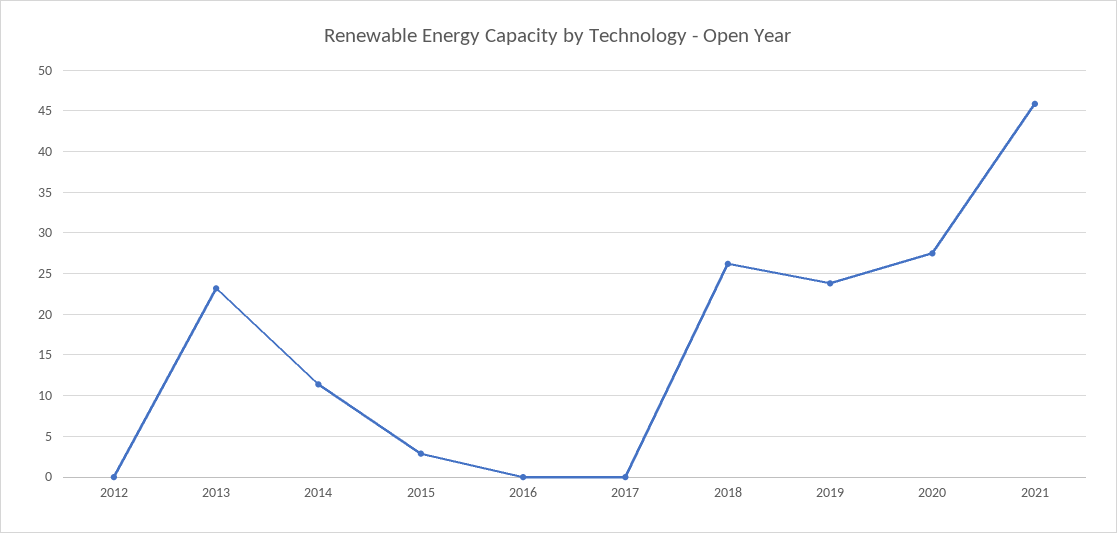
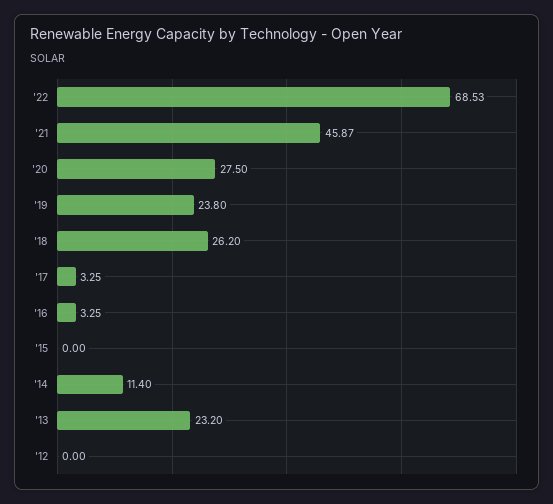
2015: 3 -> 0
2016: 0 -> 3.25
2017: 0 -> 3.25
'22: none -> 68.53

